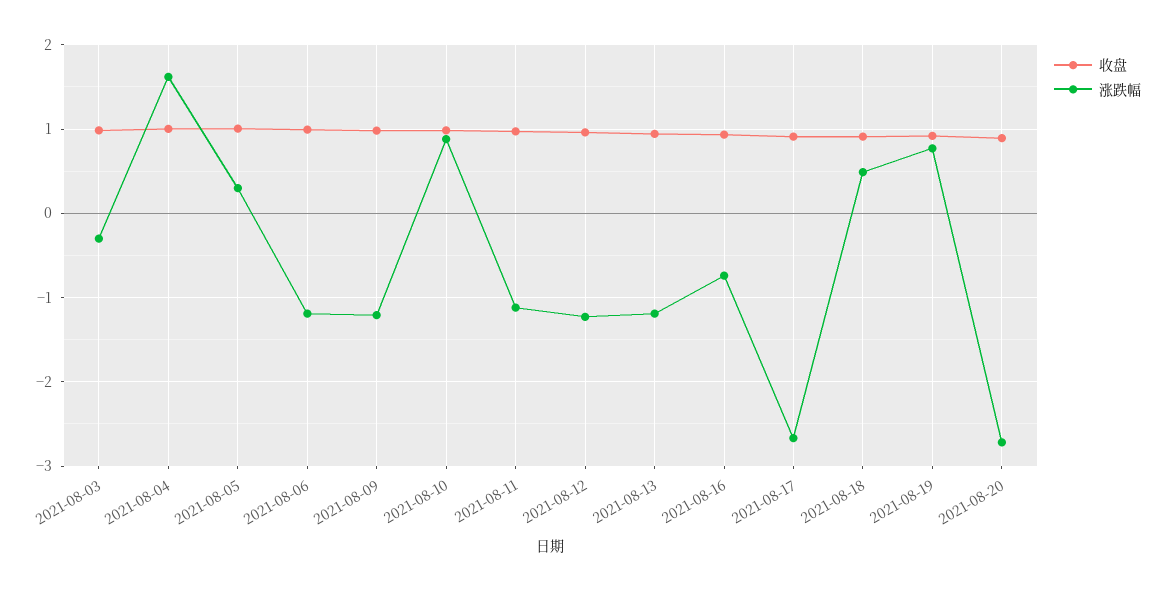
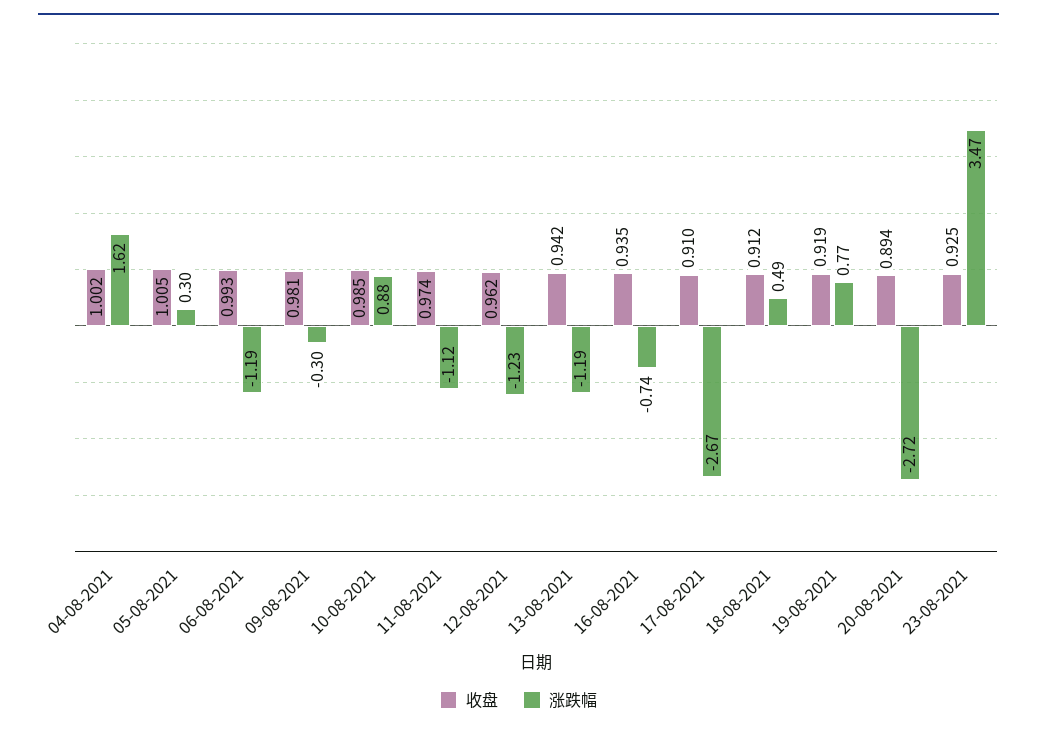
收盘, 2021-08-03: 1 -> none
涨跌幅, 2021-08-03: -0.3 -> none
涨跌幅, 2021-08-09: -1.2 -> -0.3
收盘, 23-08-2021: none -> 0.925
涨跌幅, 23-08-2021: none -> 3.47

